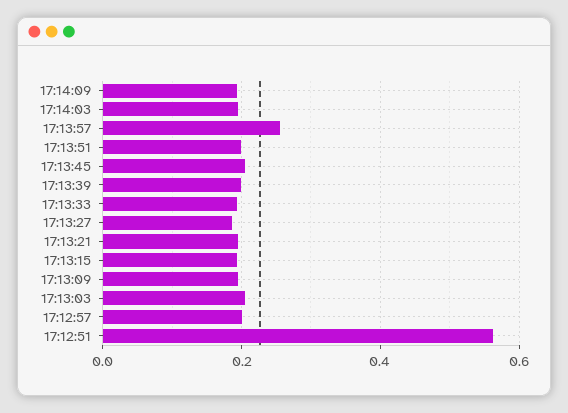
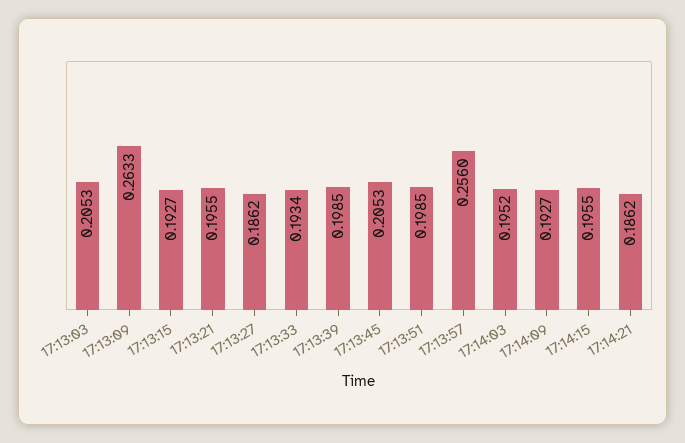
17:13:09: 0.2 -> 0.2633
17:12:57: 0.2 -> none
17:12:51: 0.56 -> none
17:14:15: none -> 0.1955
17:14:21: none -> 0.1862

